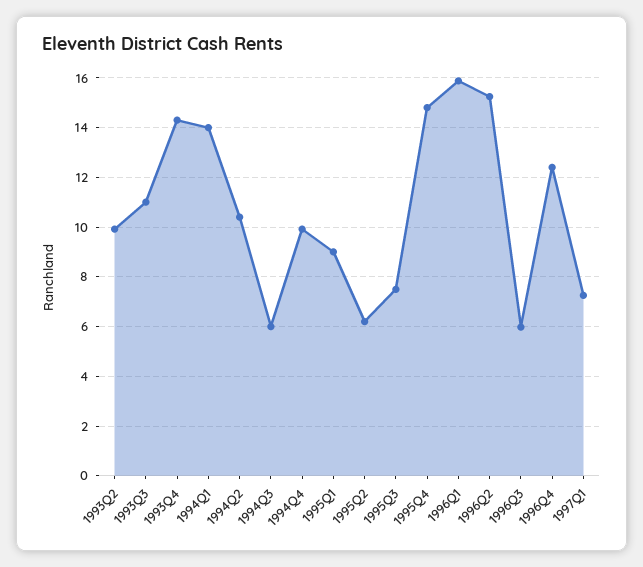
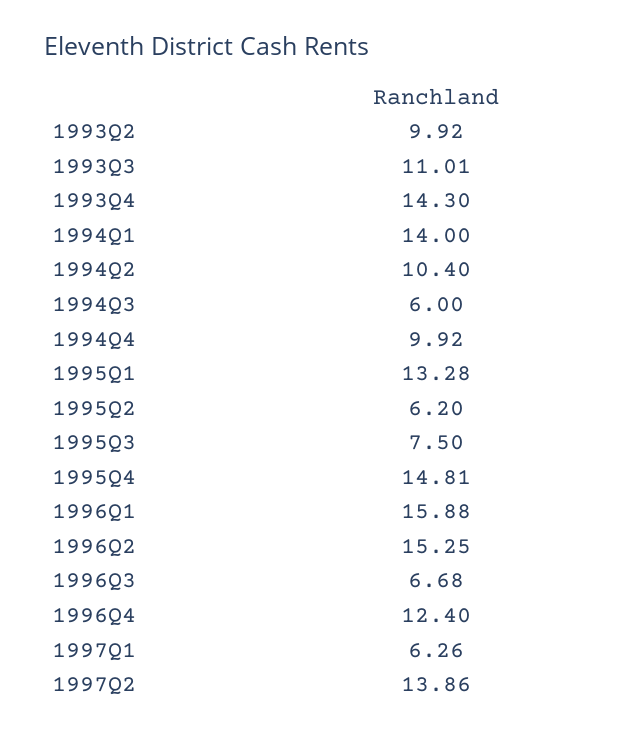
1995Q1: 9 -> 13.28
1996Q3: 6 -> 6.68
1997Q1: 7.25 -> 6.26
1997Q2: none -> 13.86

